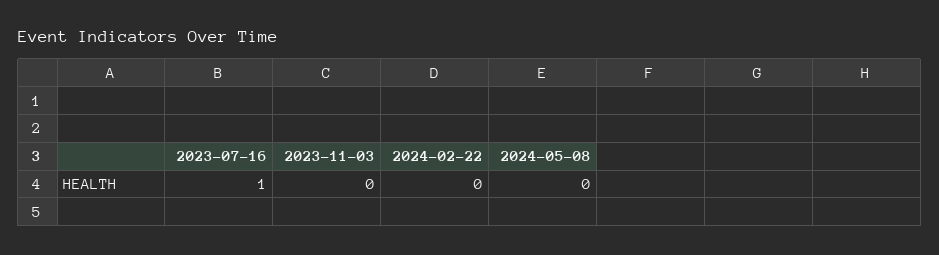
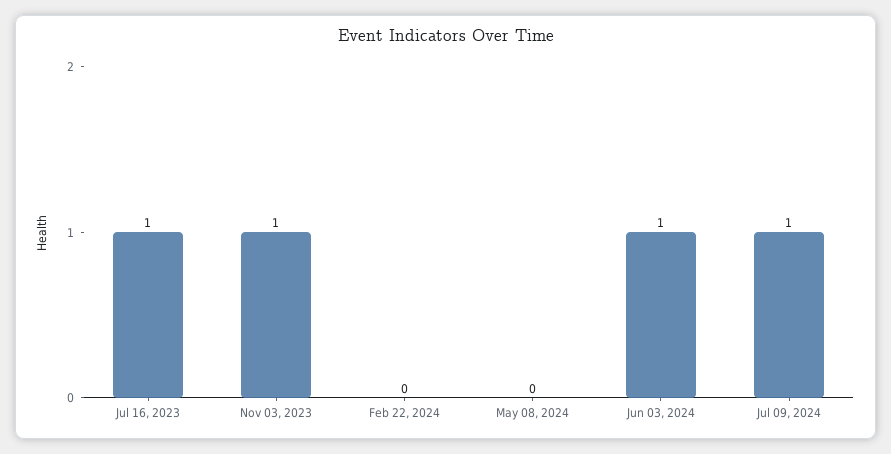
2023-11-03: 0 -> 1
Jun 03, 2024: none -> 1
Jul 09, 2024: none -> 1

